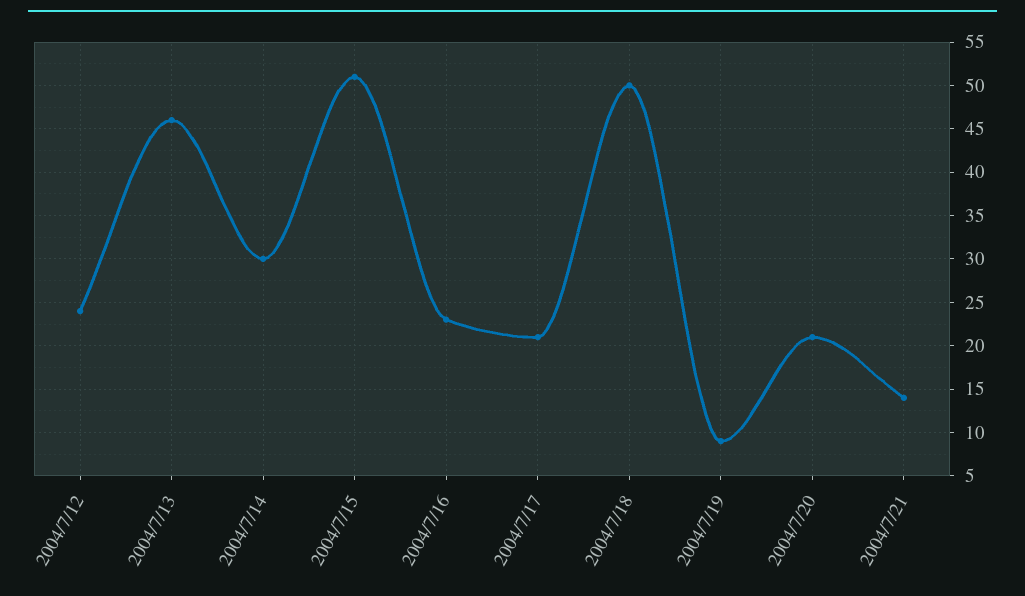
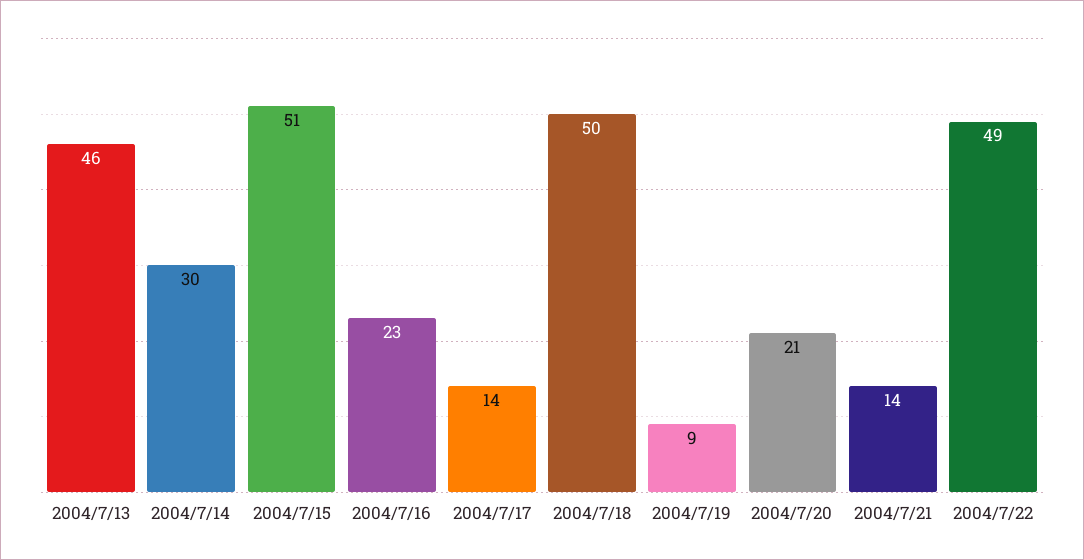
2004/7/12: 24 -> none
2004/7/17: 21 -> 14
2004/7/22: none -> 49

